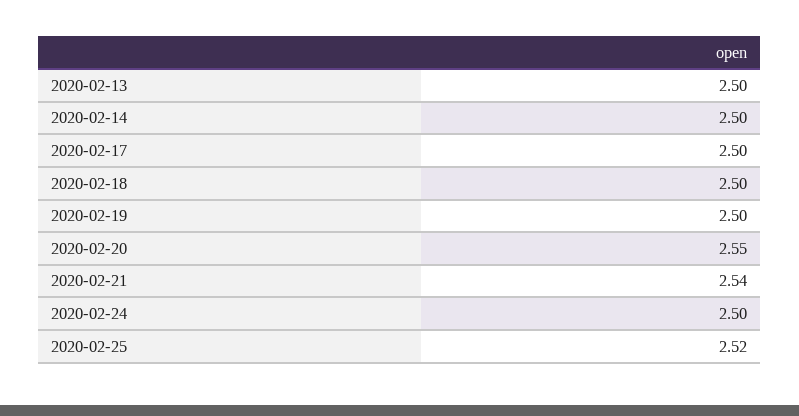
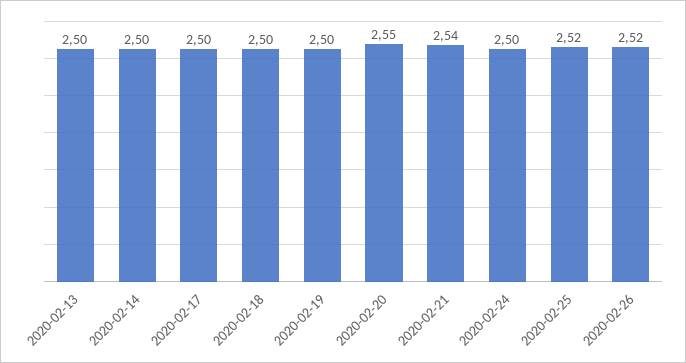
2020-02-26: none -> 2.52

